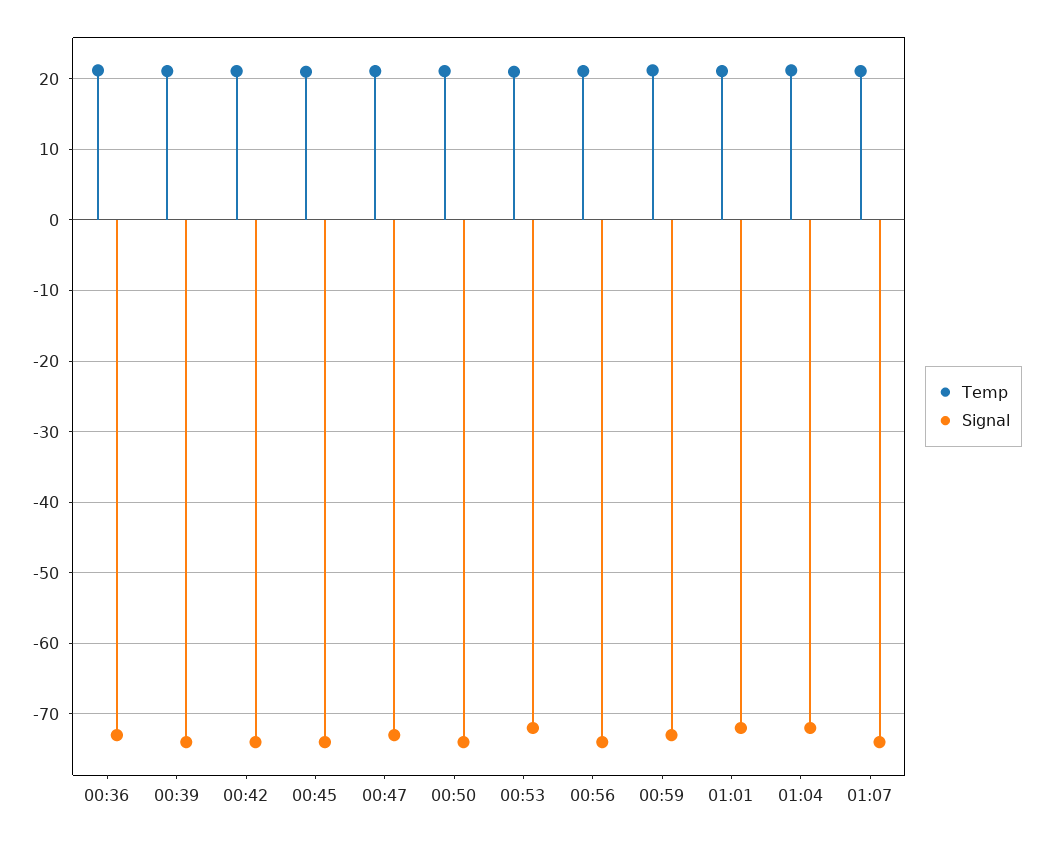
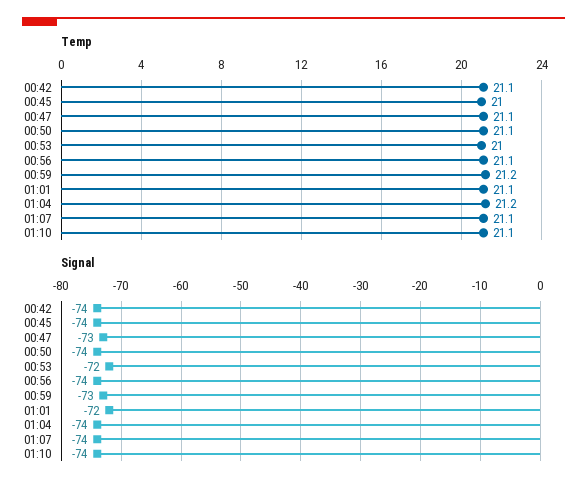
Temp, 00:36: 21 -> none
Signal, 00:36: -73 -> none
Temp, 00:39: 21 -> none
Signal, 00:39: -74 -> none
Signal, 01:04: -72 -> -74
Temp, 01:10: none -> 21.1
Signal, 01:10: none -> -74

